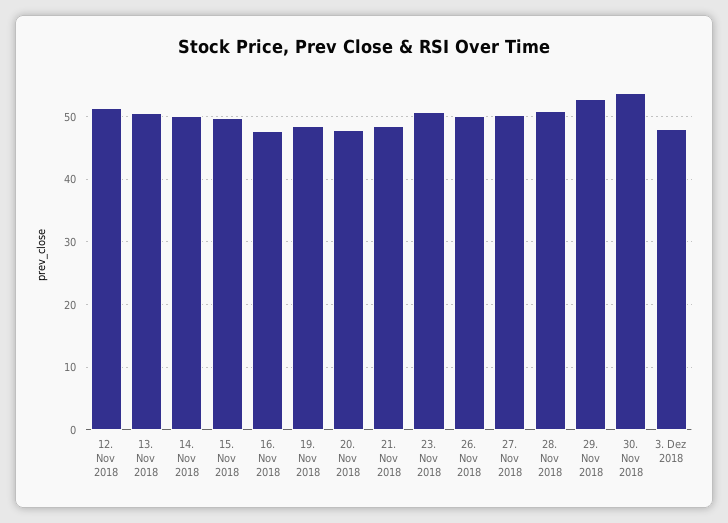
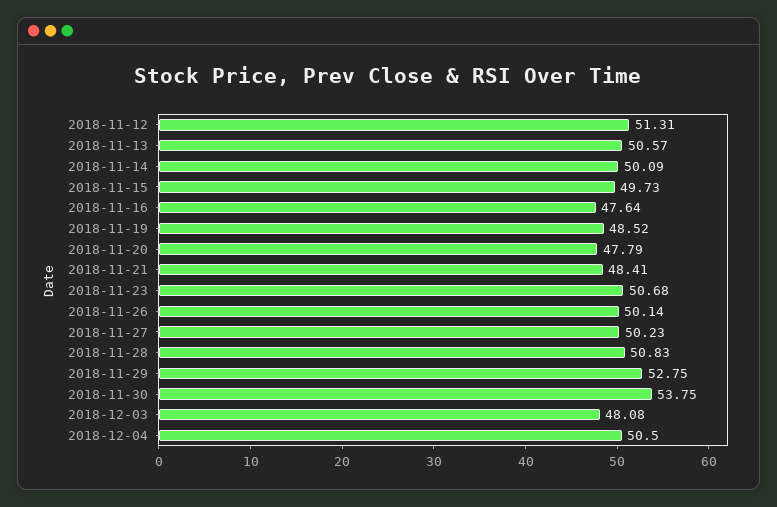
2018-12-04: none -> 50.5

